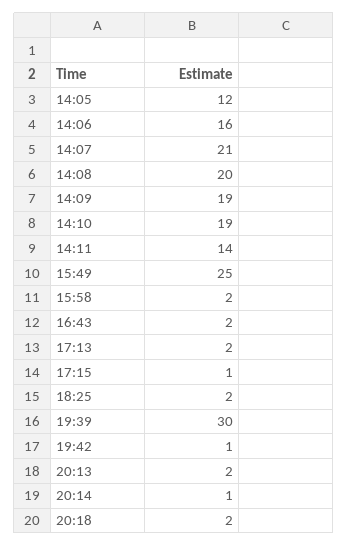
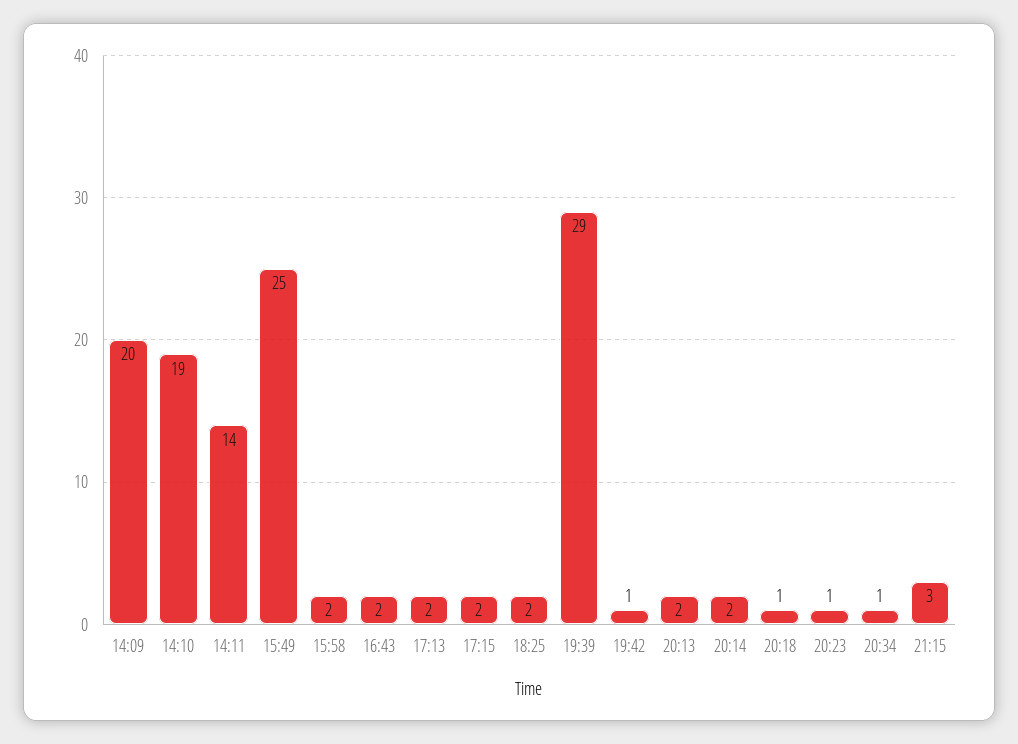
14:05: 12 -> none
14:06: 16 -> none
14:07: 21 -> none
14:08: 20 -> none
14:09: 19 -> 20
17:15: 1 -> 2
19:39: 30 -> 29
20:14: 1 -> 2
20:18: 2 -> 1
20:23: none -> 1
20:34: none -> 1
21:15: none -> 3

